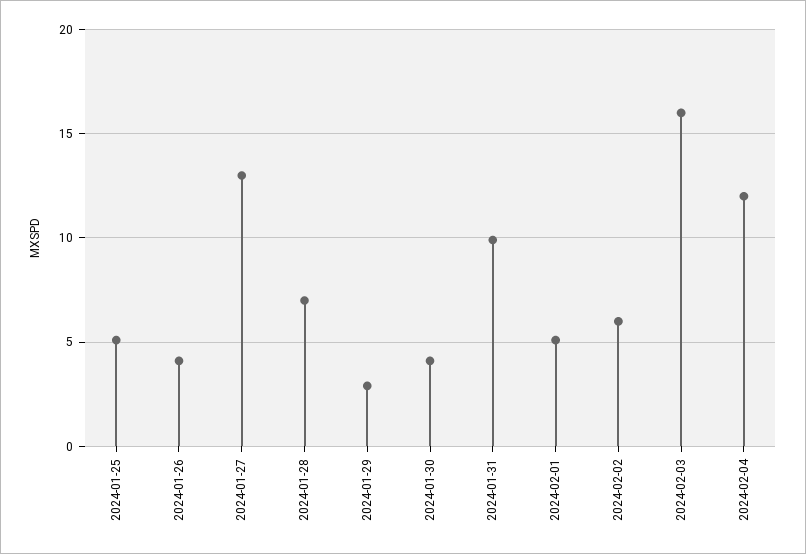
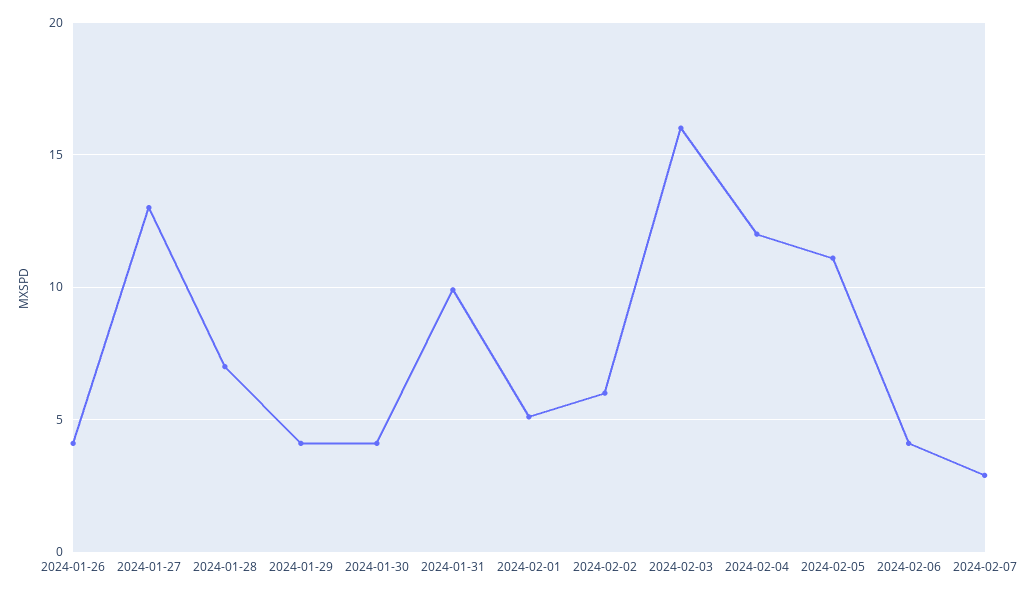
2024-01-25: 5 -> none
2024-01-29: 3 -> 4
2024-02-05: none -> 11
2024-02-06: none -> 4
2024-02-07: none -> 3

